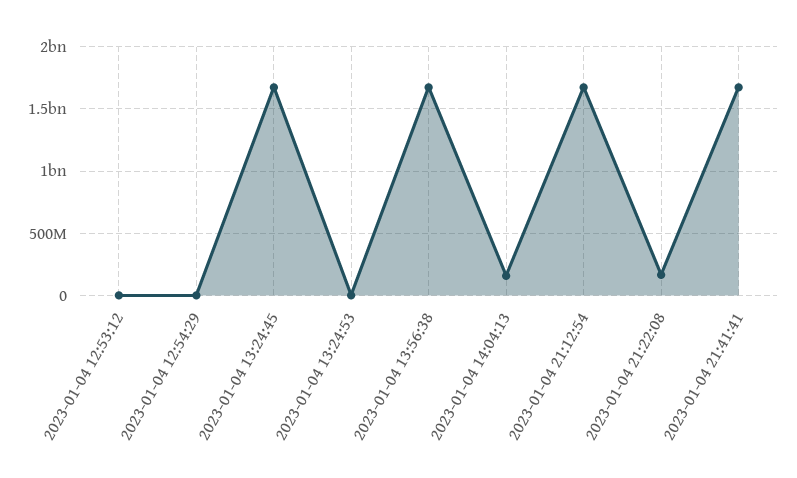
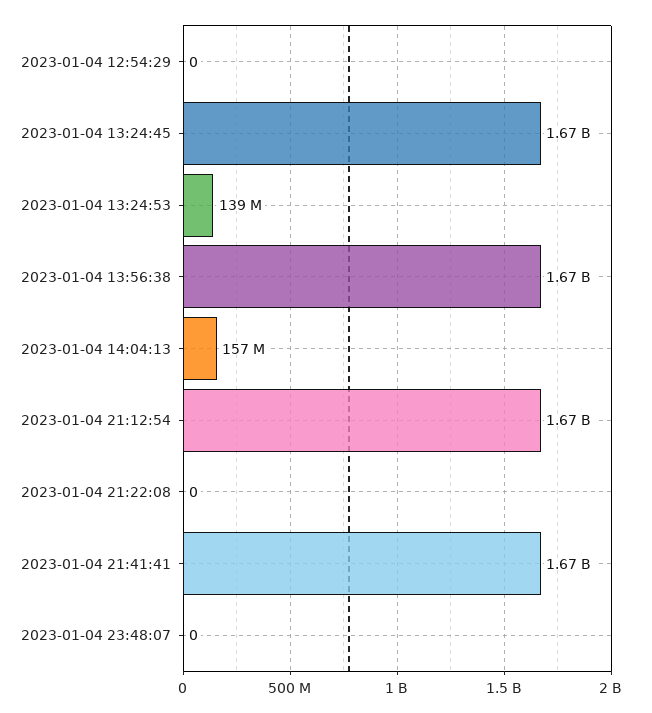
2023-01-04 12:53:12: 0 -> none
2023-01-04 13:24:53: 0 -> 139000000
2023-01-04 21:22:08: 150000000 -> 0
2023-01-04 23:48:07: none -> 0

